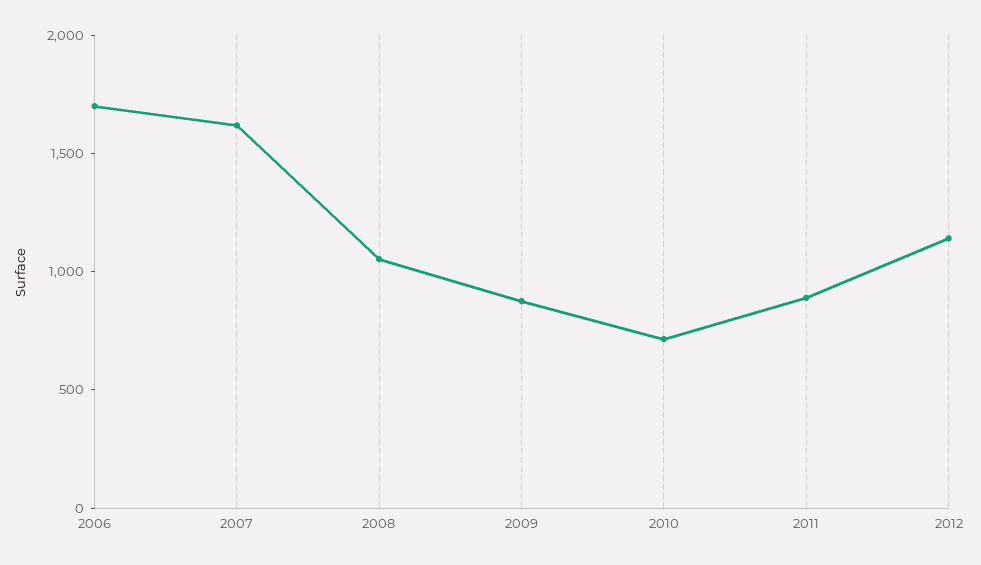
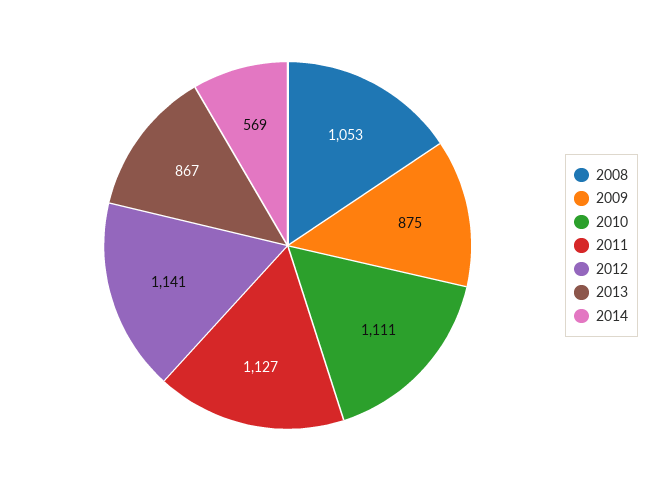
2006: 1700 -> none
2007: 1600 -> none
2010: 700 -> 1111
2011: 900 -> 1127
2013: none -> 867
2014: none -> 569

